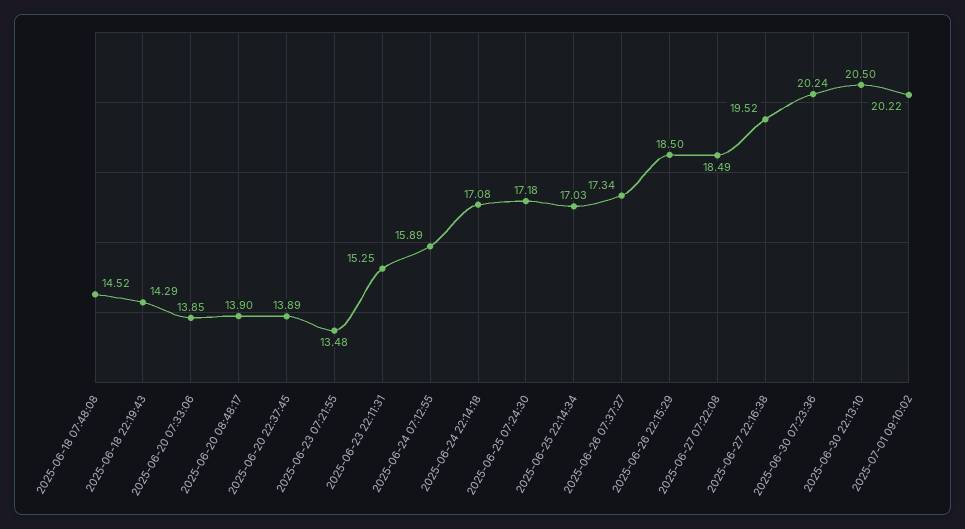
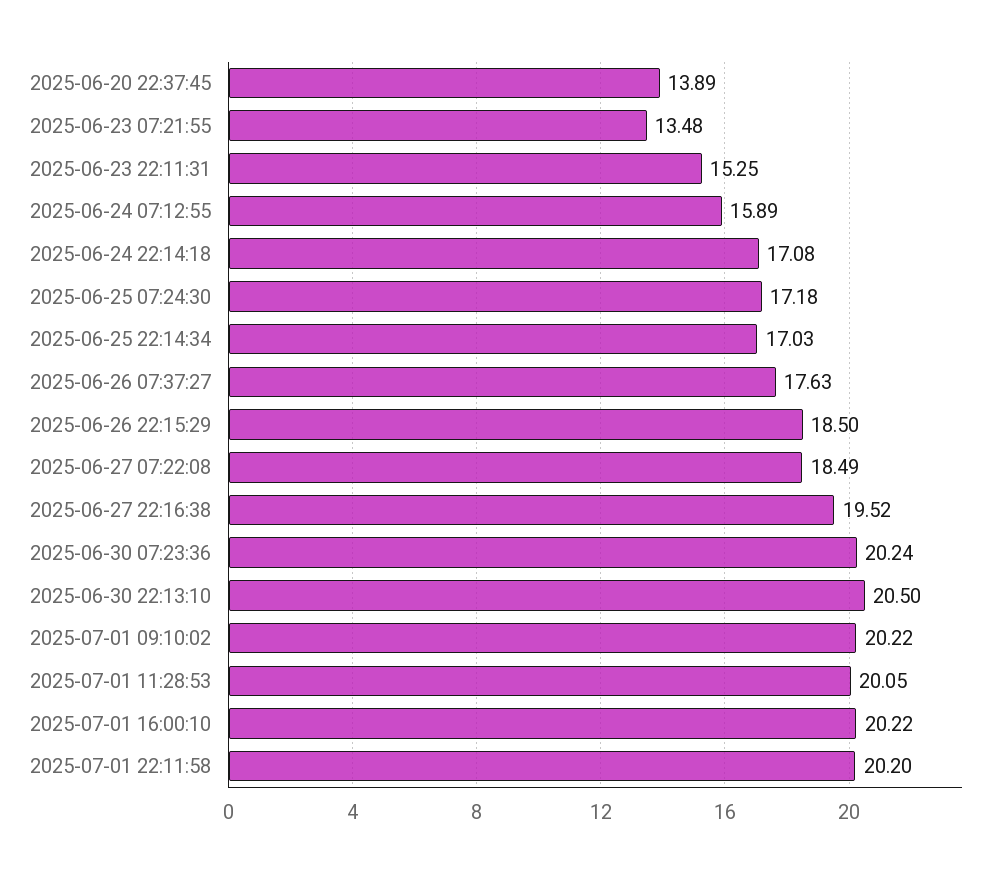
2025-06-18 07:48:08: 14.52 -> none
2025-06-18 22:19:43: 14.29 -> none
2025-06-20 07:33:06: 13.85 -> none
2025-06-20 08:48:17: 13.9 -> none
2025-06-26 07:37:27: 17.34 -> 17.63
2025-07-01 11:28:53: none -> 20.05
2025-07-01 16:00:10: none -> 20.22
2025-07-01 22:11:58: none -> 20.2

